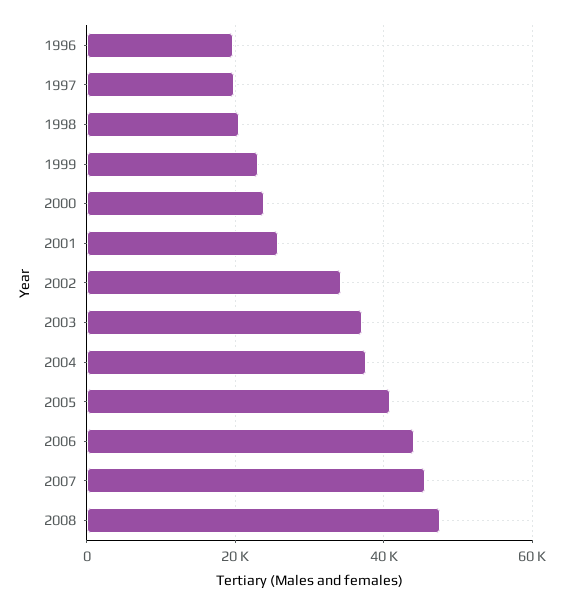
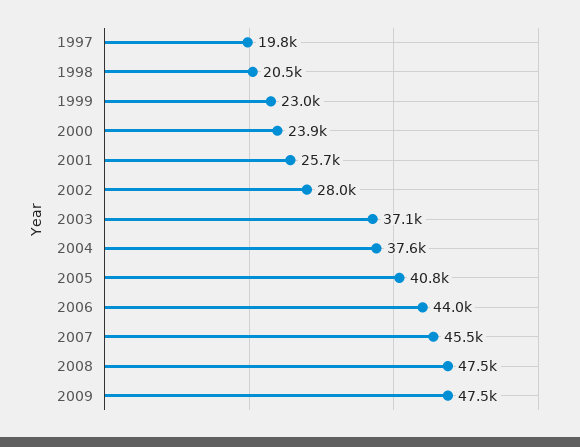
1996: 20000 -> none
2002: 34000 -> 28000
2009: none -> 47500

